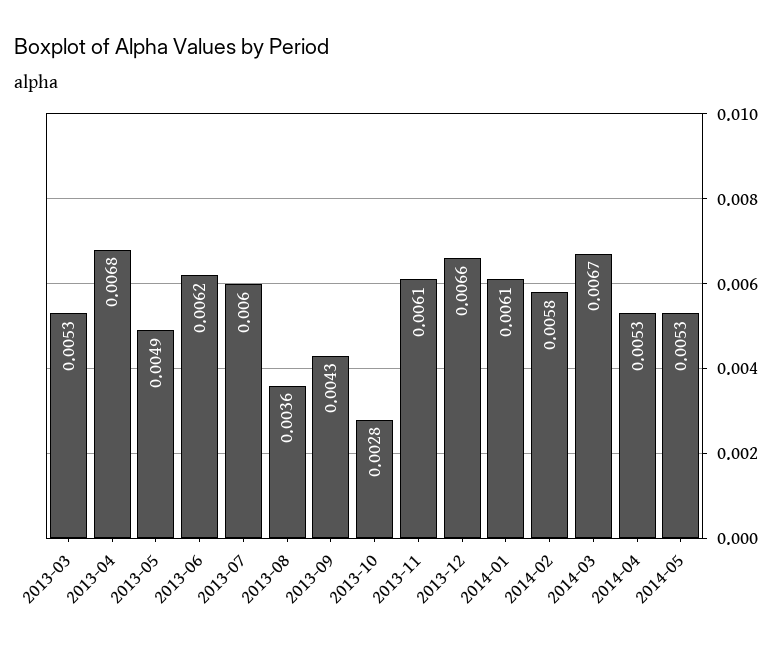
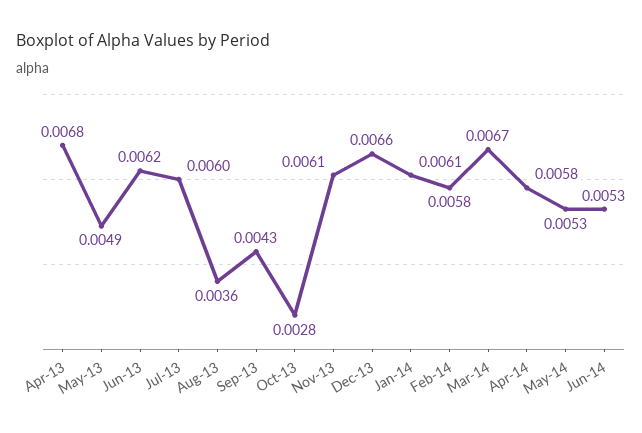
2013-03: 0.0053 -> none
2014-04: 0.0053 -> 0.0058
Jun-14: none -> 0.0053

